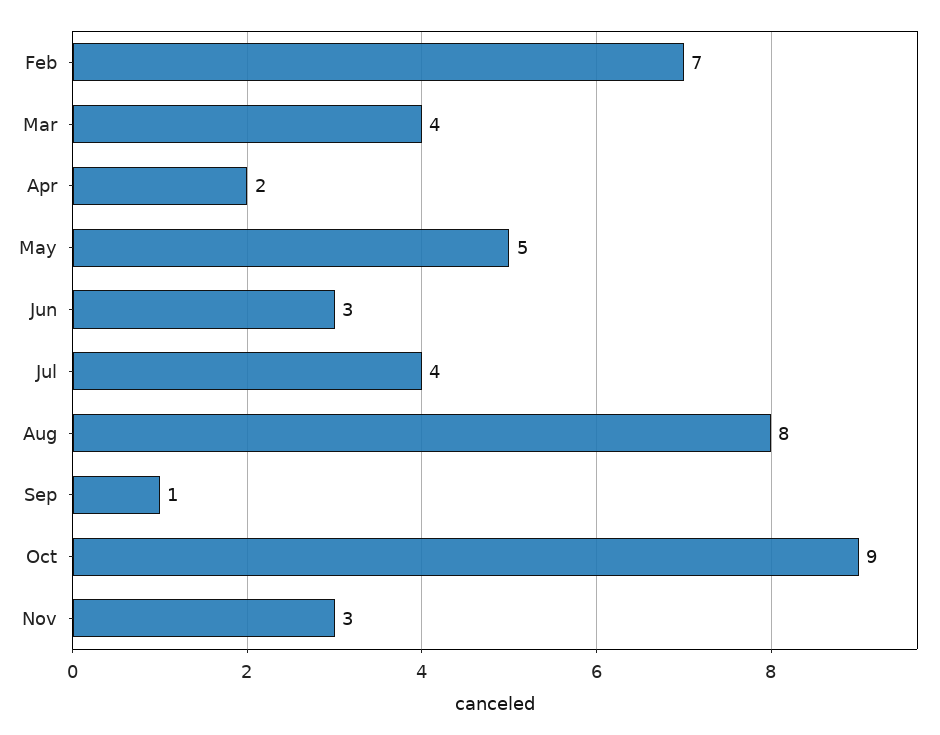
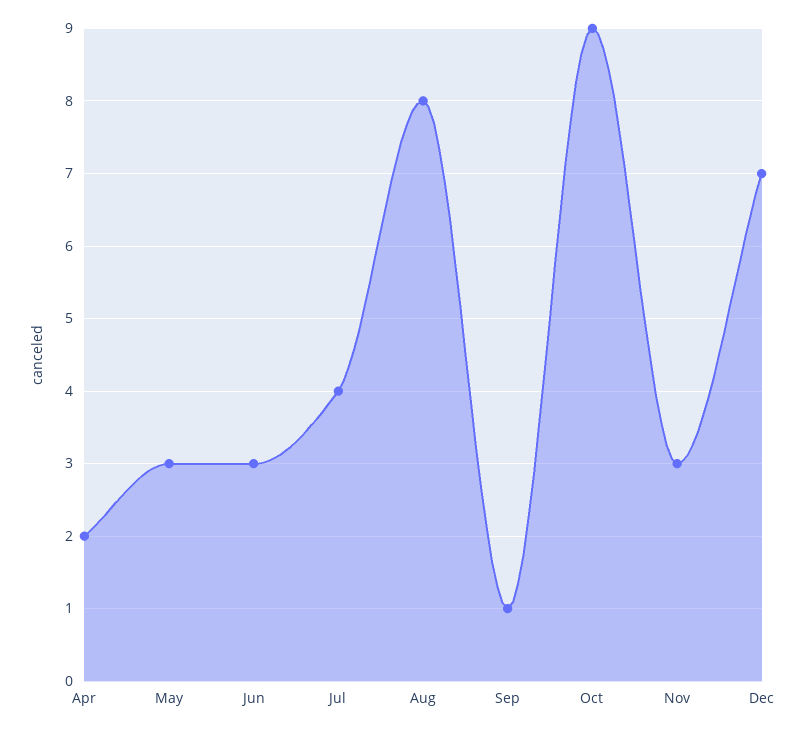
Feb: 7 -> none
Mar: 4 -> none
May: 5 -> 3
Dec: none -> 7

